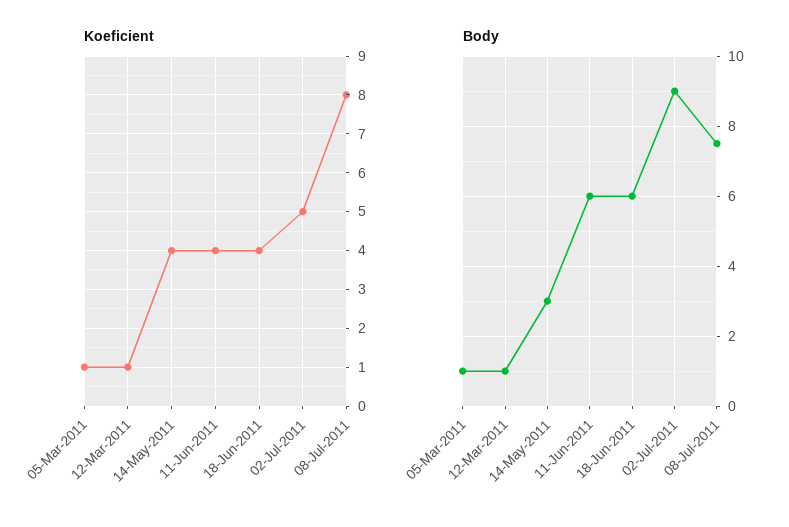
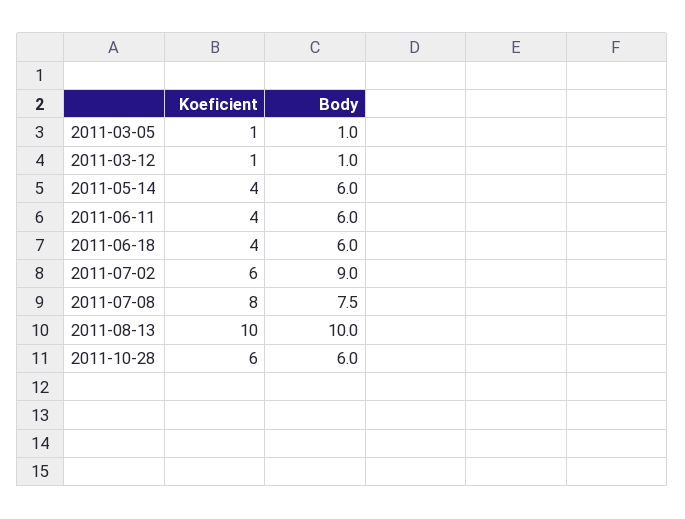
Koeficient, 02-Jul-2011: 5 -> 6
Body, 14-May-2011: 3 -> 6
Koeficient, 2011-08-13: none -> 10
Body, 2011-08-13: none -> 10
Koeficient, 2011-10-28: none -> 6
Body, 2011-10-28: none -> 6

